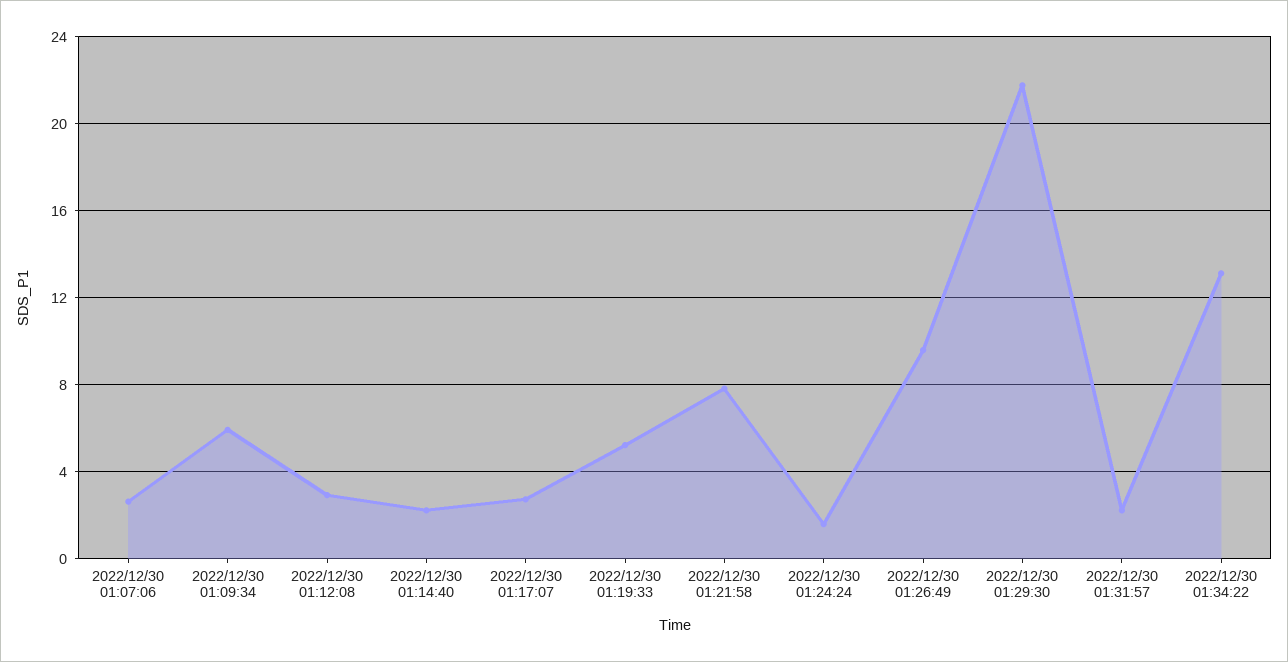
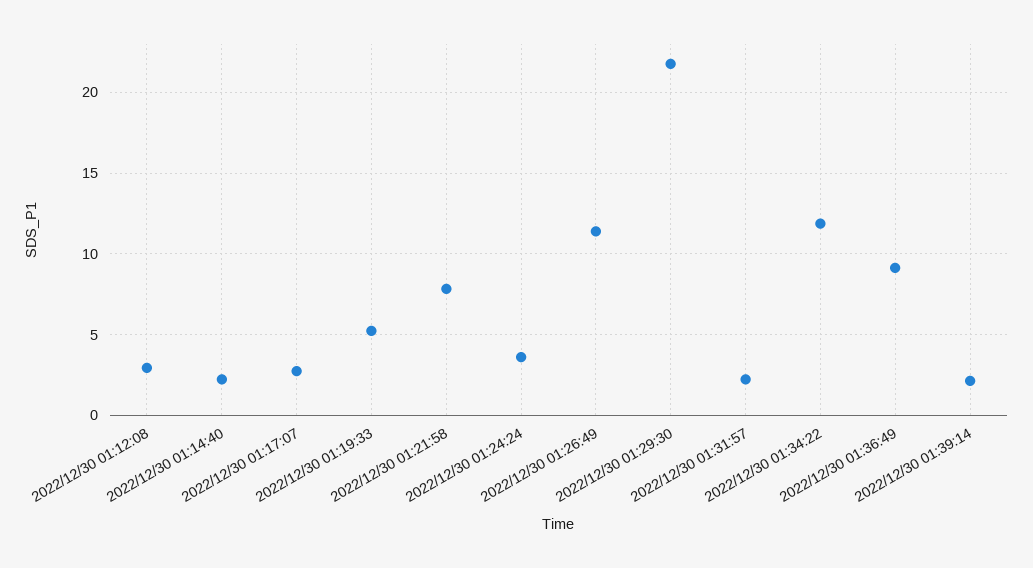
2022/12/30 01:07:06: 2.5 -> none
2022/12/30 01:09:34: 6 -> none
2022/12/30 01:24:24: 1.5 -> 3.5
2022/12/30 01:26:49: 9.5 -> 11.5
2022/12/30 01:34:22: 13 -> 12
2022/12/30 01:36:49: none -> 9
2022/12/30 01:39:14: none -> 2

